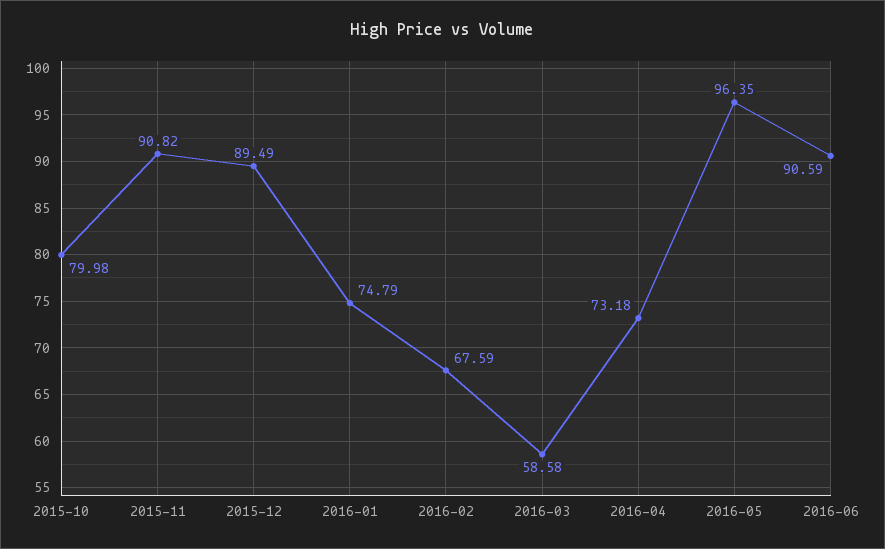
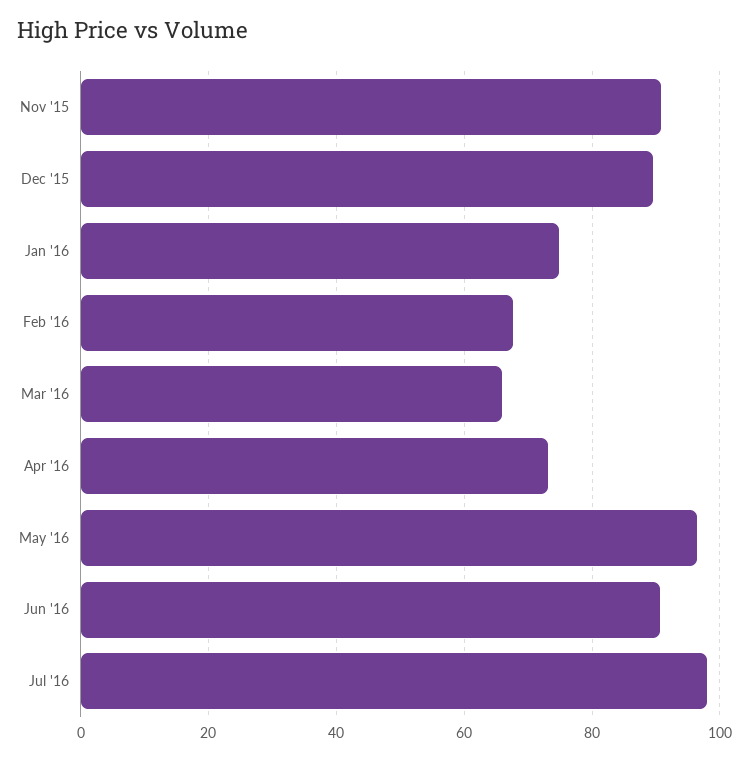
2015-10: 79.98 -> none
2016-03: 58.58 -> 66
Jul '16: none -> 98

